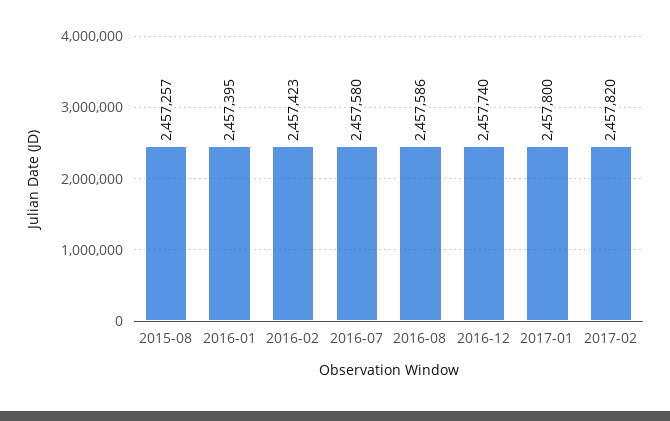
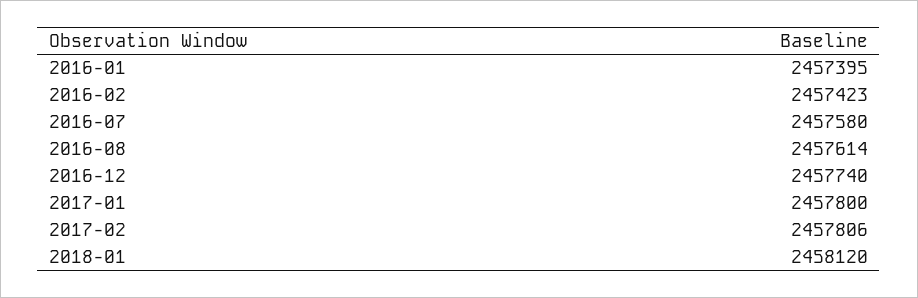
2015-08: 2457257 -> none
2016-08: 2457586 -> 2457614
2017-02: 2457820 -> 2457806
2018-01: none -> 2458120

